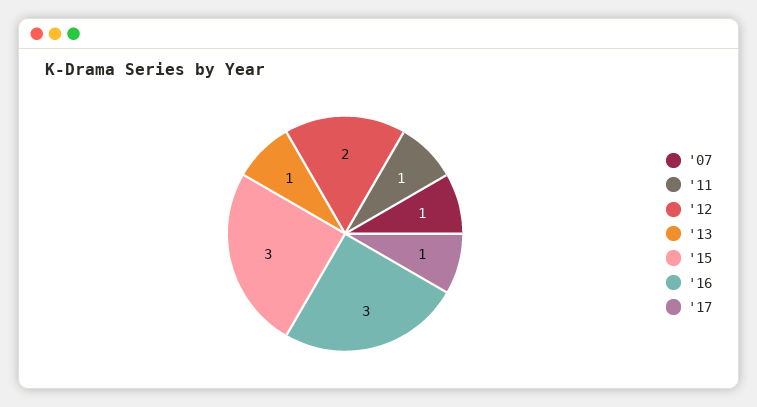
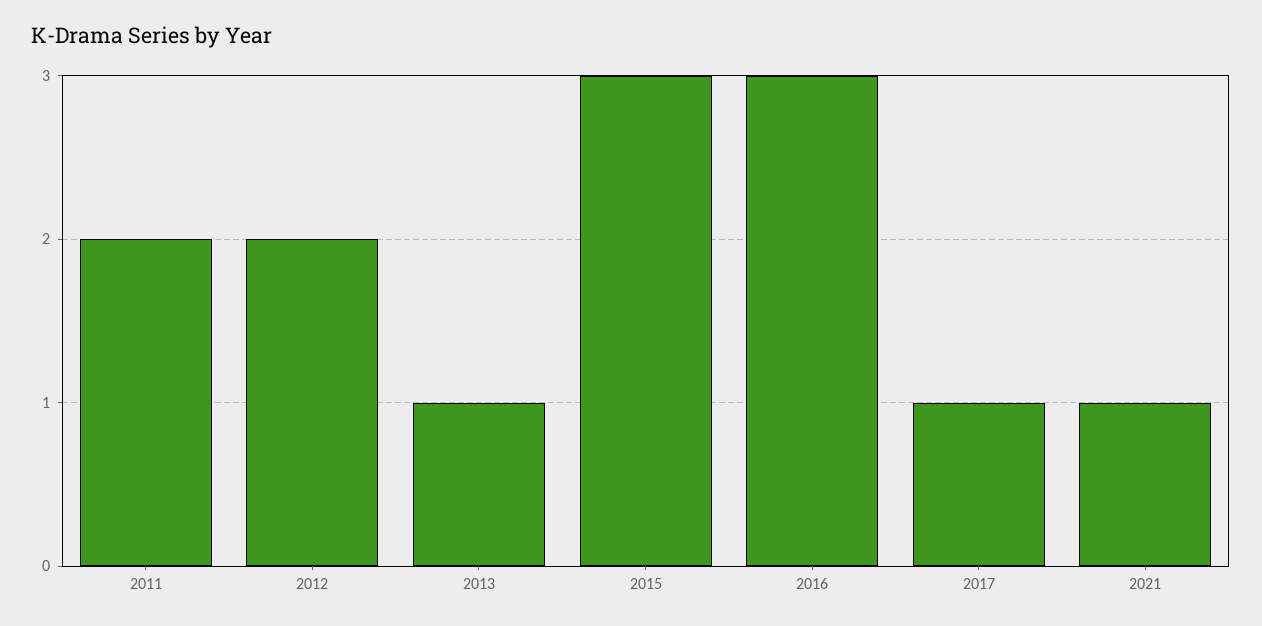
'07: 1 -> none
'11: 1 -> 2
2021: none -> 1

